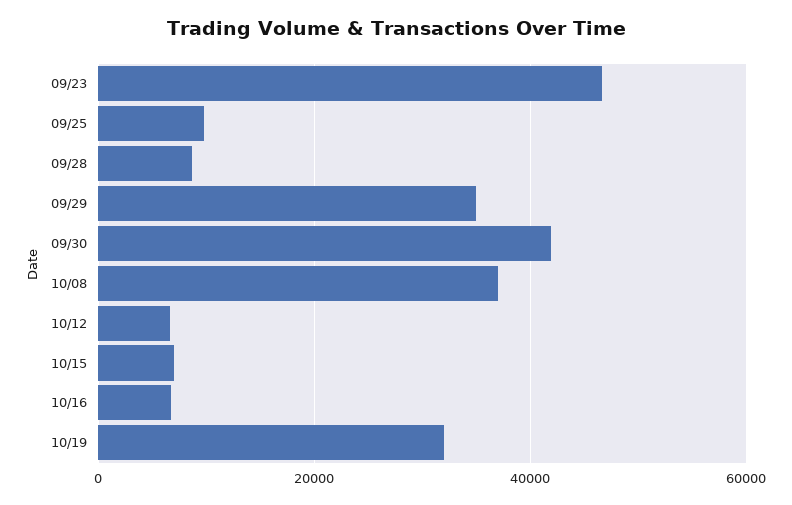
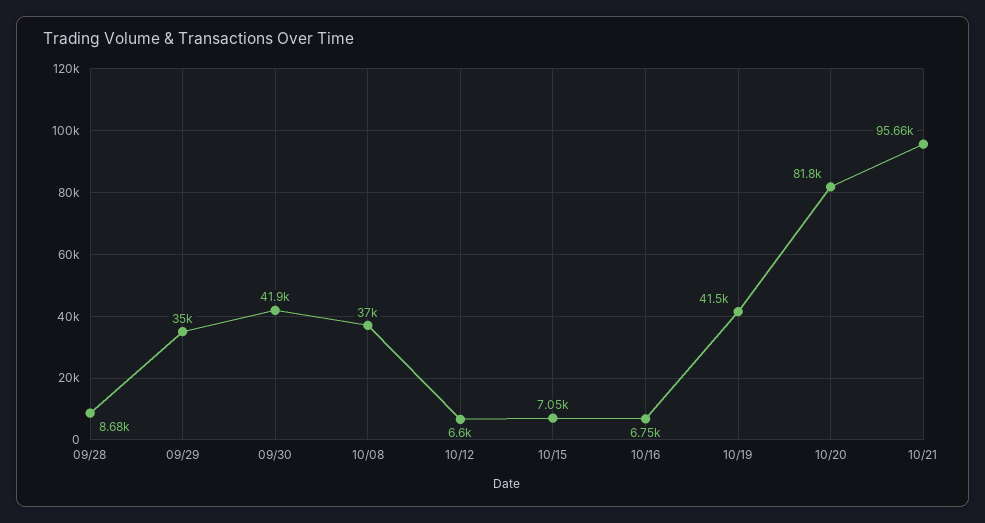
09/23: 46000 -> none
09/25: 10000 -> none
10/19: 32000 -> 41500
10/20: none -> 81800
10/21: none -> 95660

